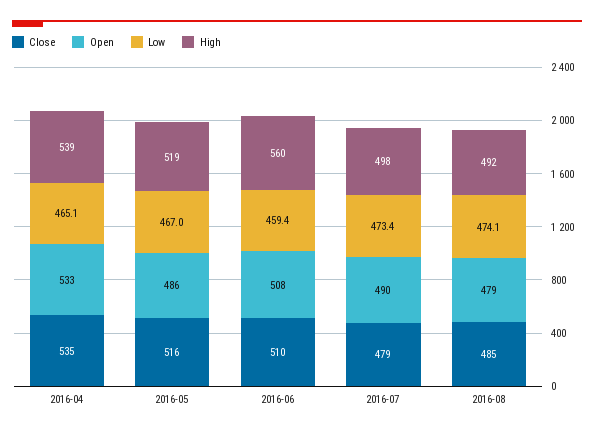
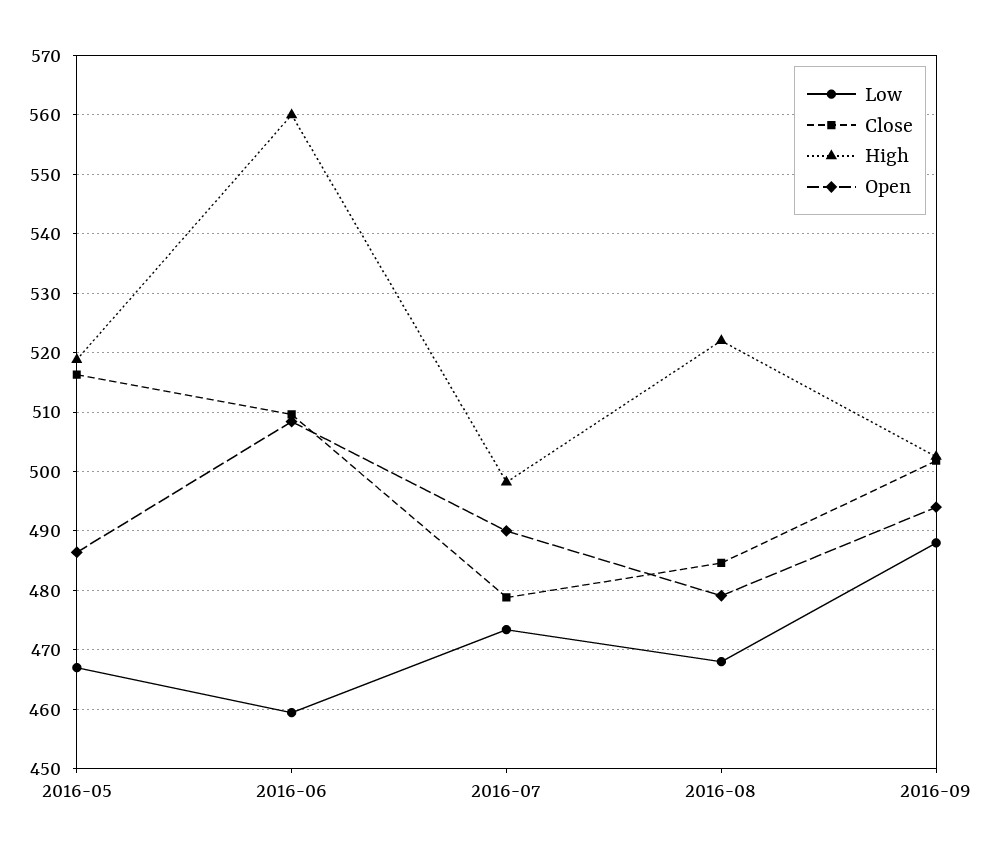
Close, 2016-04: 535 -> none
Open, 2016-04: 533 -> none
Low, 2016-04: 465.1 -> none
High, 2016-04: 539 -> none
Low, 2016-08: 474.1 -> 468
High, 2016-08: 492 -> 522
Low, 2016-09: none -> 488
Close, 2016-09: none -> 502
High, 2016-09: none -> 502
Open, 2016-09: none -> 494

